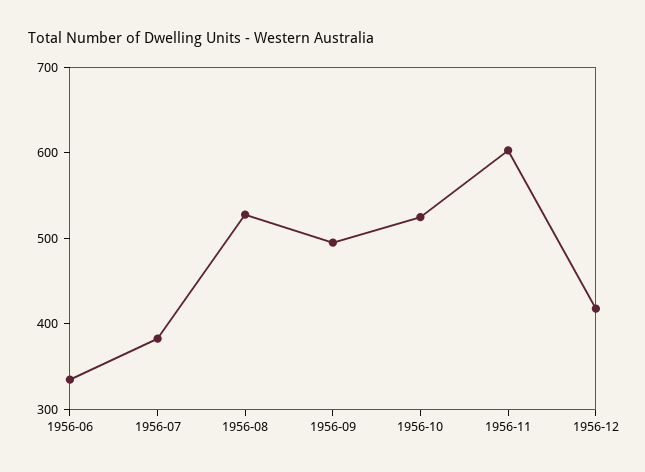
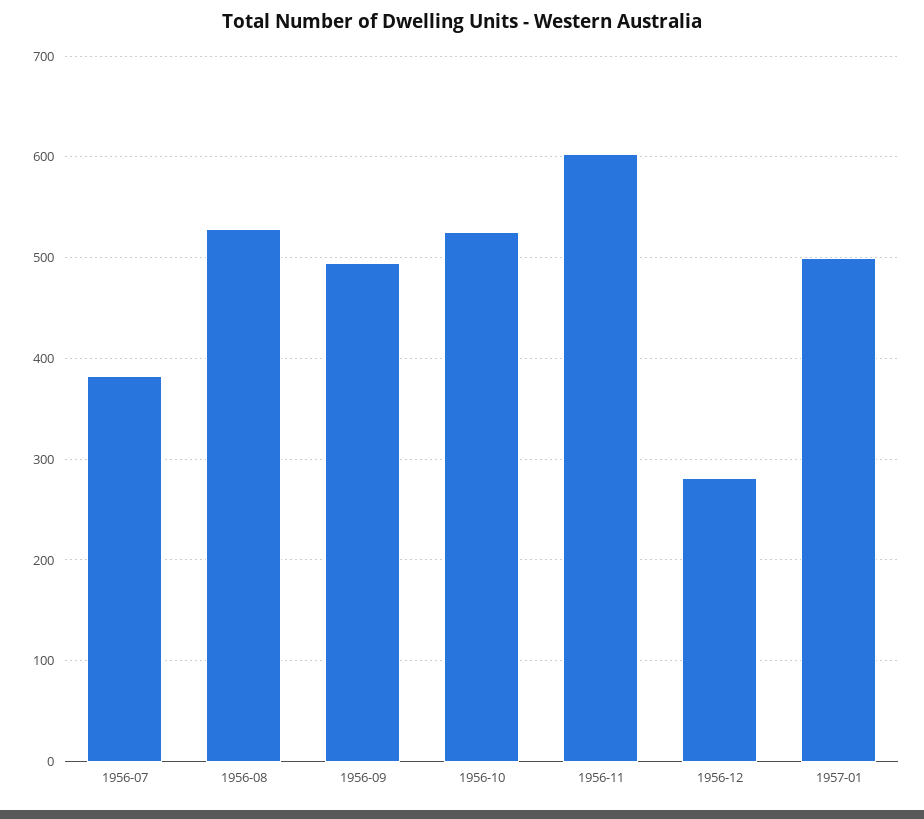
1956-06: 340 -> none
1956-12: 420 -> 280
1957-01: none -> 500

